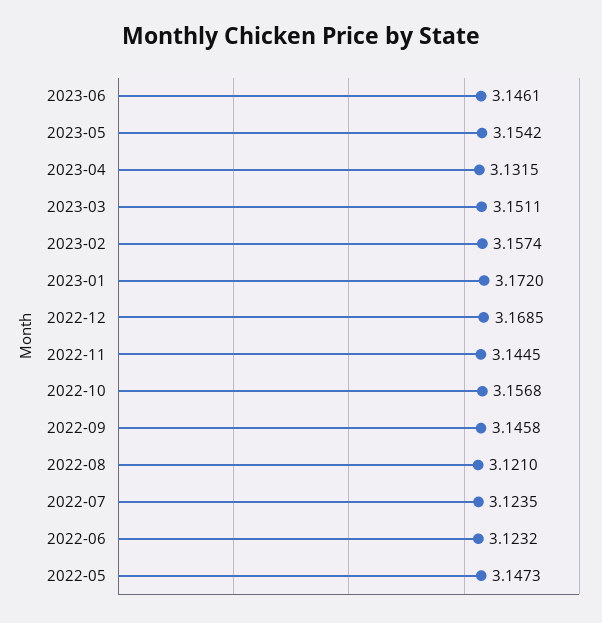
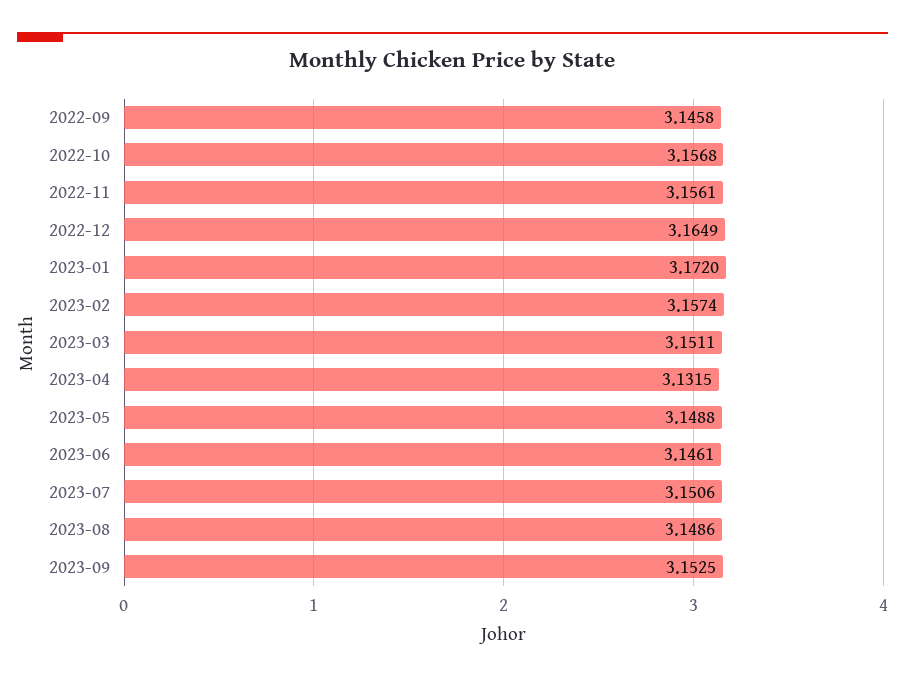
2023-05: 3.1542 -> 3.1488
2022-12: 3.1685 -> 3.1649
2022-11: 3.1445 -> 3.1561
2022-08: 3.121 -> none
2022-07: 3.1235 -> none
2022-06: 3.1232 -> none
2022-05: 3.1473 -> none
2023-07: none -> 3.1506
2023-08: none -> 3.1486
2023-09: none -> 3.1525

